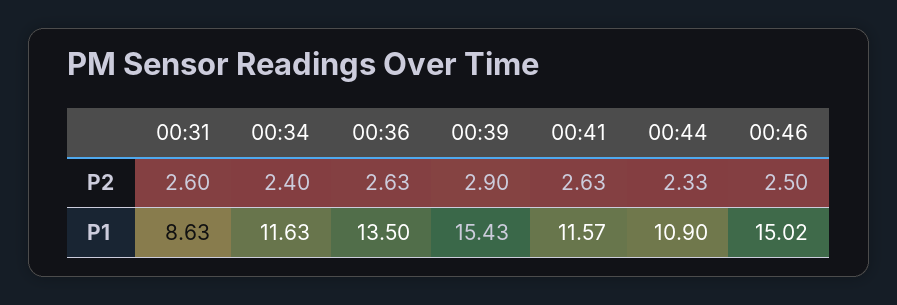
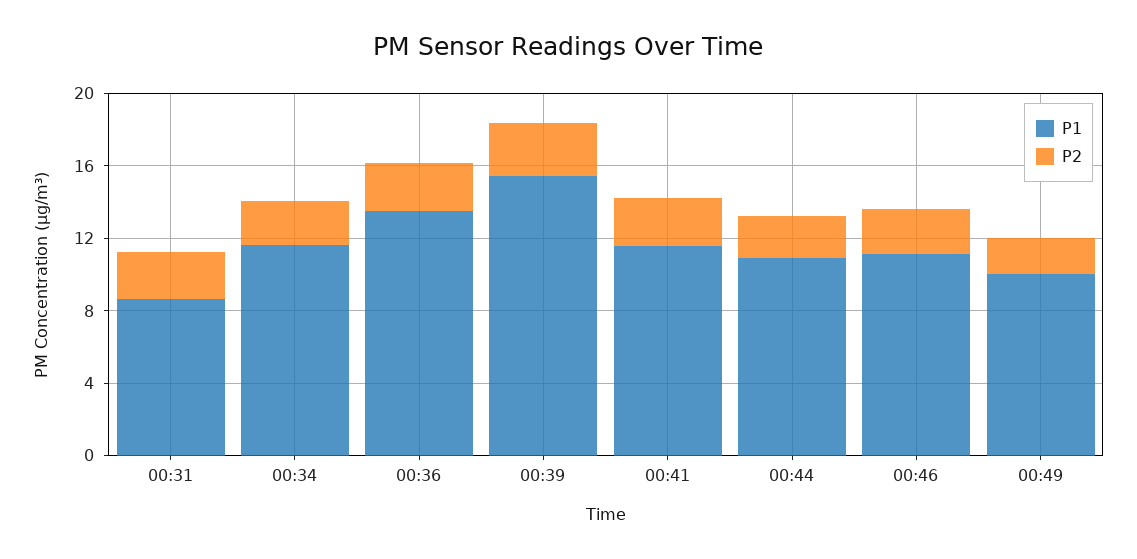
P1, 00:46: 15.02 -> 11
P1, 00:49: none -> 10
P2, 00:49: none -> 2

